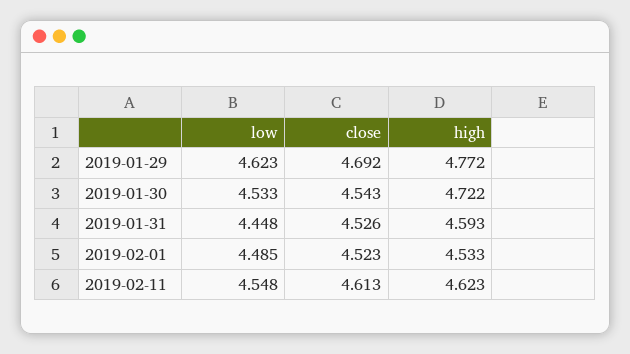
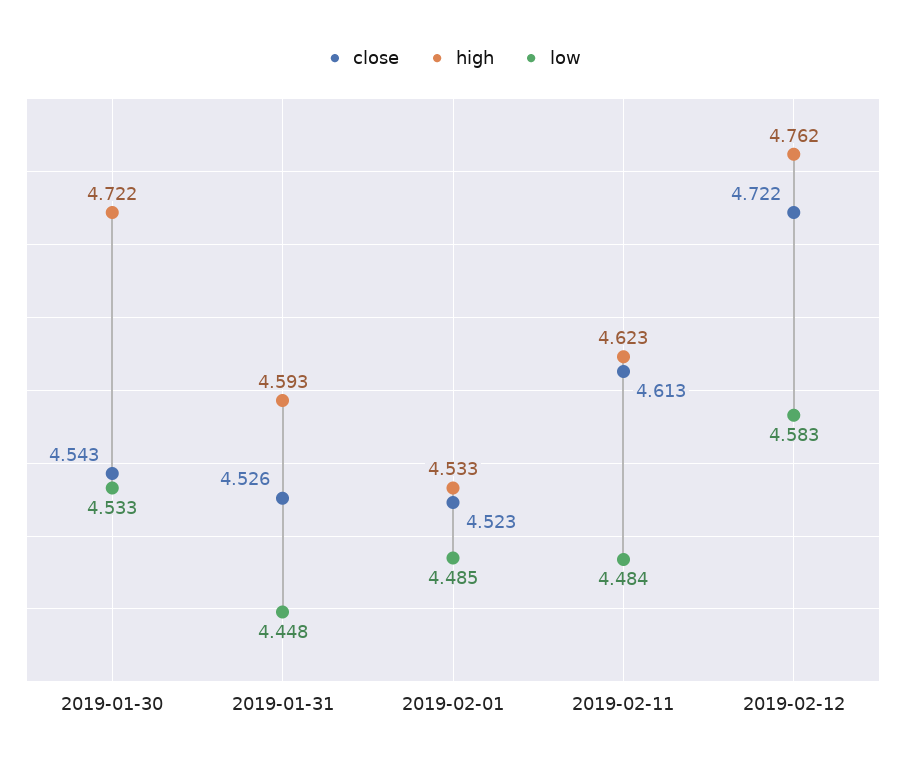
low, 2019-01-29: 4.623 -> none
close, 2019-01-29: 4.692 -> none
high, 2019-01-29: 4.772 -> none
low, 2019-02-11: 4.548 -> 4.484
close, 2019-02-12: none -> 4.722
high, 2019-02-12: none -> 4.762
low, 2019-02-12: none -> 4.583

